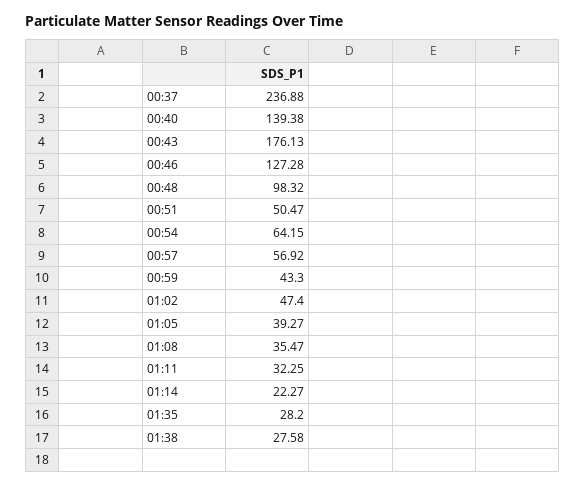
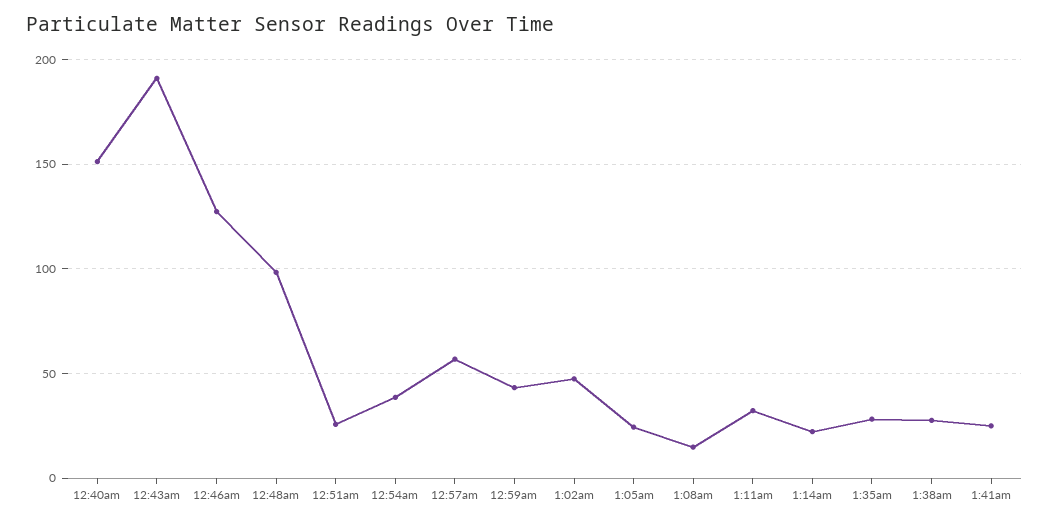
00:37: 236.88 -> none
00:40: 139.38 -> 150
00:43: 176.13 -> 190
00:51: 50.47 -> 25
00:54: 64.15 -> 40
01:05: 39.27 -> 25
01:08: 35.47 -> 15
1:41am: none -> 25

